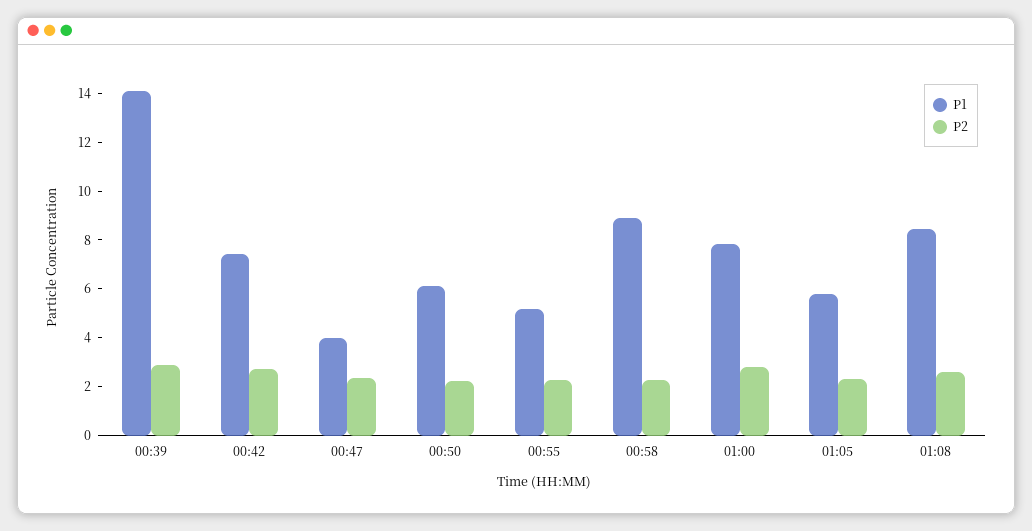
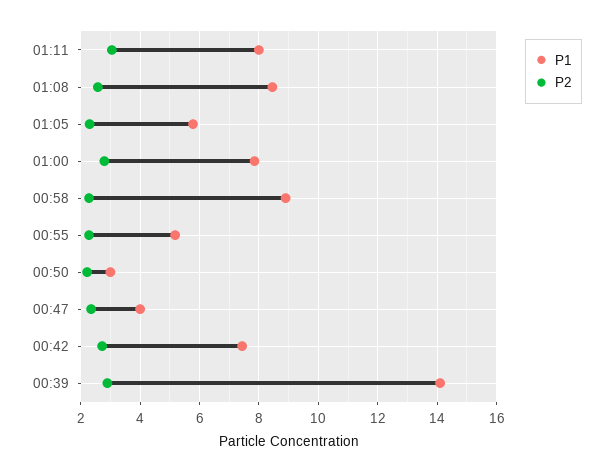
P1, 00:50: 6 -> 3
P1, 01:11: none -> 8
P2, 01:11: none -> 3

